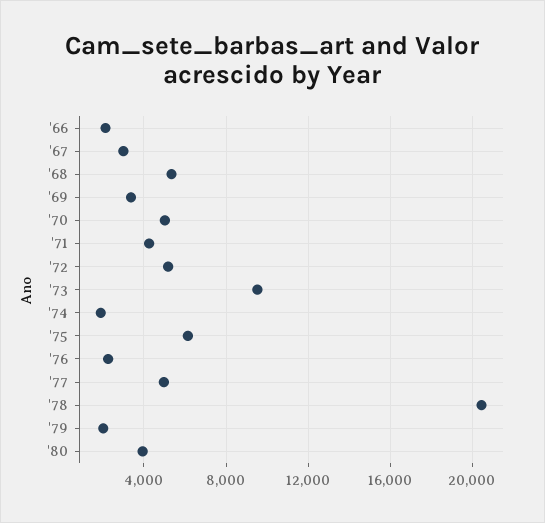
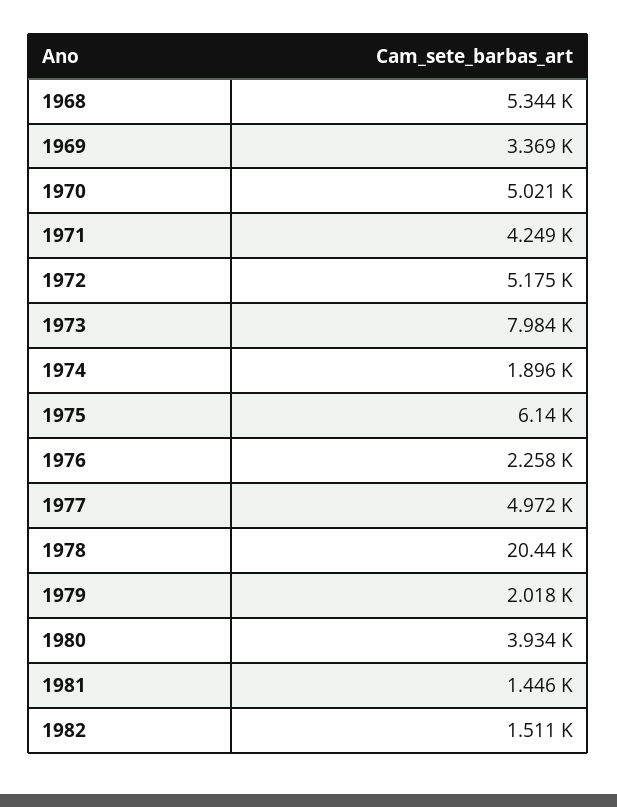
'66: 2000 -> none
'67: 3000 -> none
'73: 9500 -> 7984
1981: none -> 1446
1982: none -> 1511

